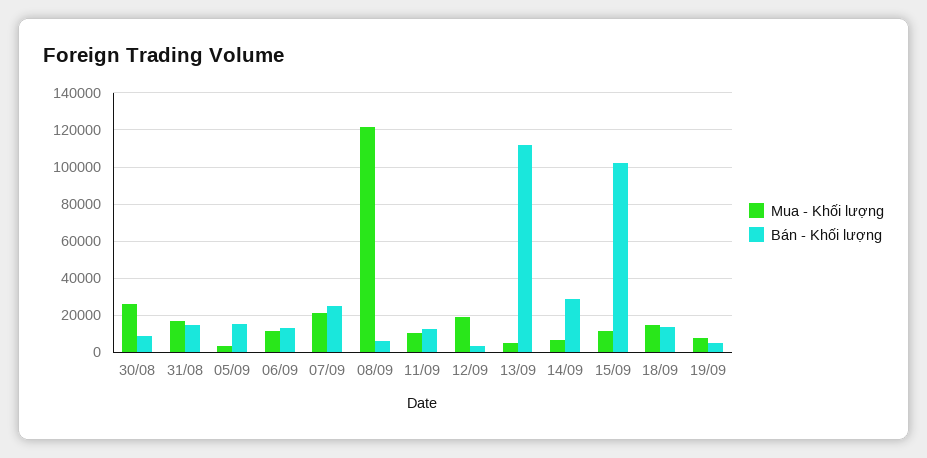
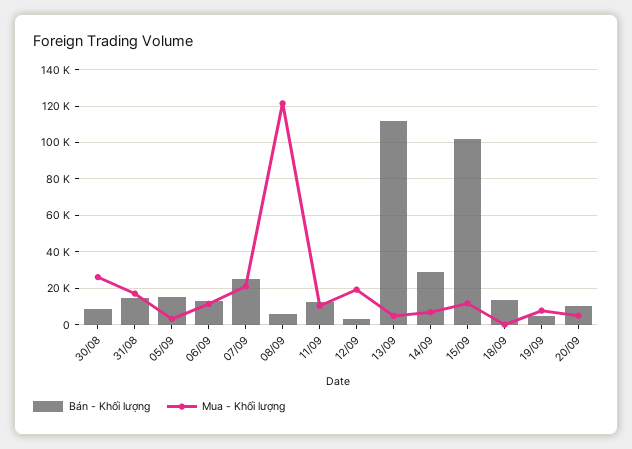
Mua - Khối lượng, 18/09: 15000 -> 0
Bán - Khối lượng, 20/09: none -> 10000
Mua - Khối lượng, 20/09: none -> 5000

